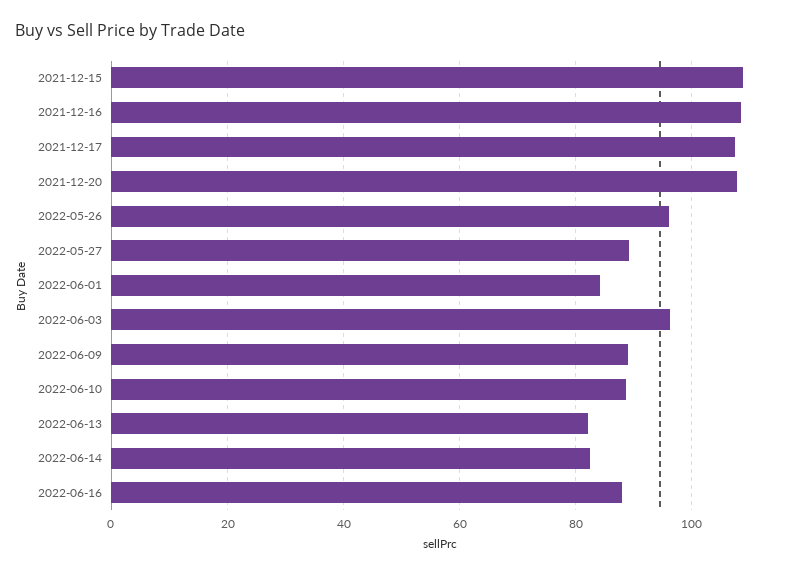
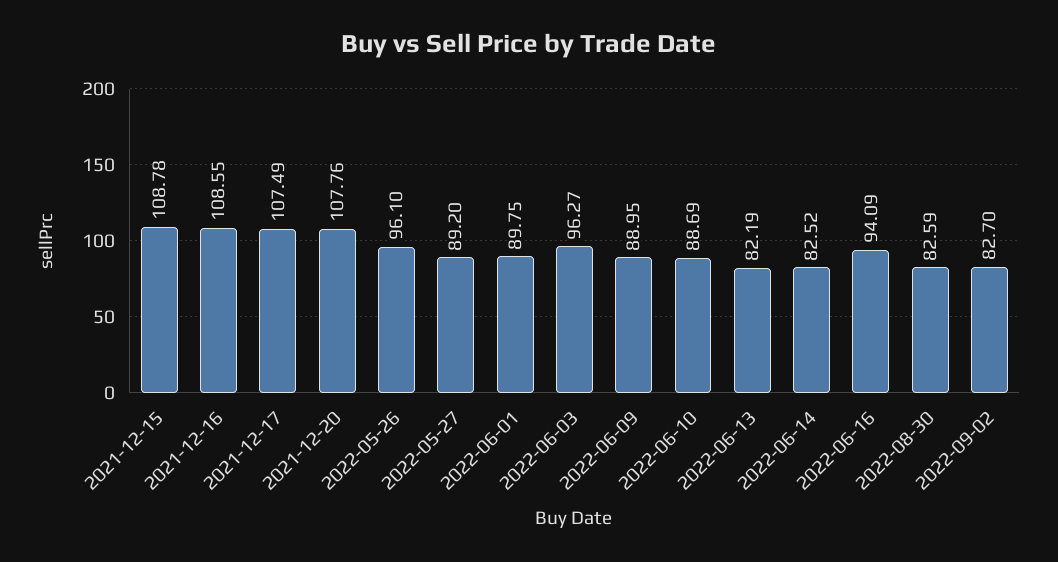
2022-06-01: 84 -> 89.75
2022-06-16: 88 -> 94.09
2022-08-30: none -> 82.59
2022-09-02: none -> 82.7

